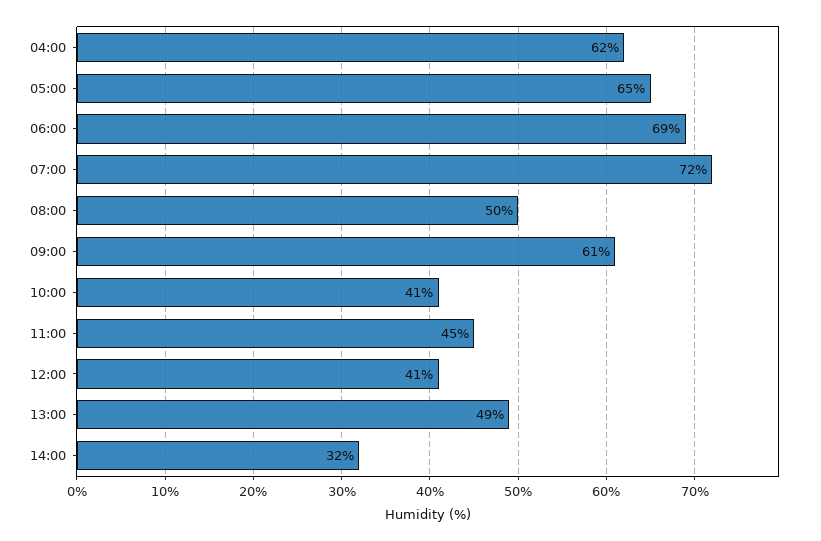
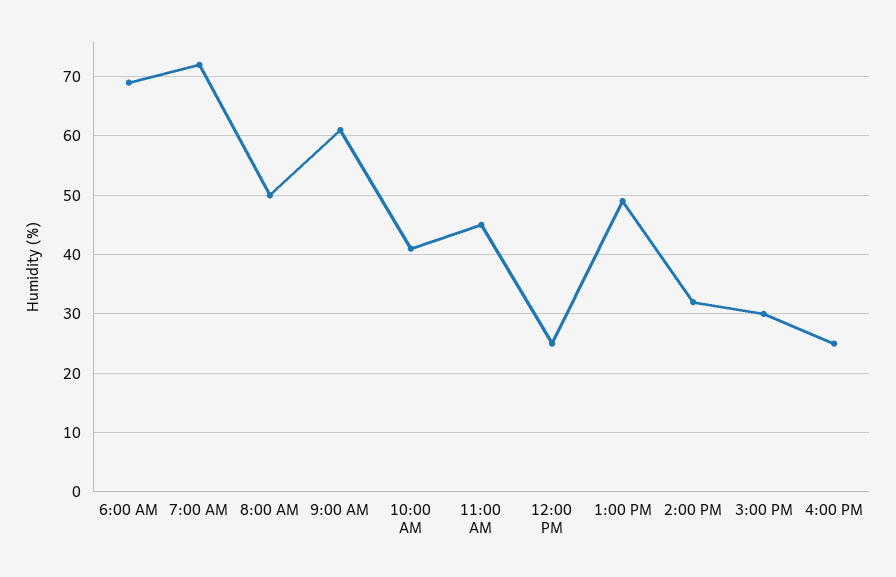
04:00: 62 -> none
05:00: 65 -> none
12:00: 41 -> 25
3:00 PM: none -> 30
4:00 PM: none -> 25

